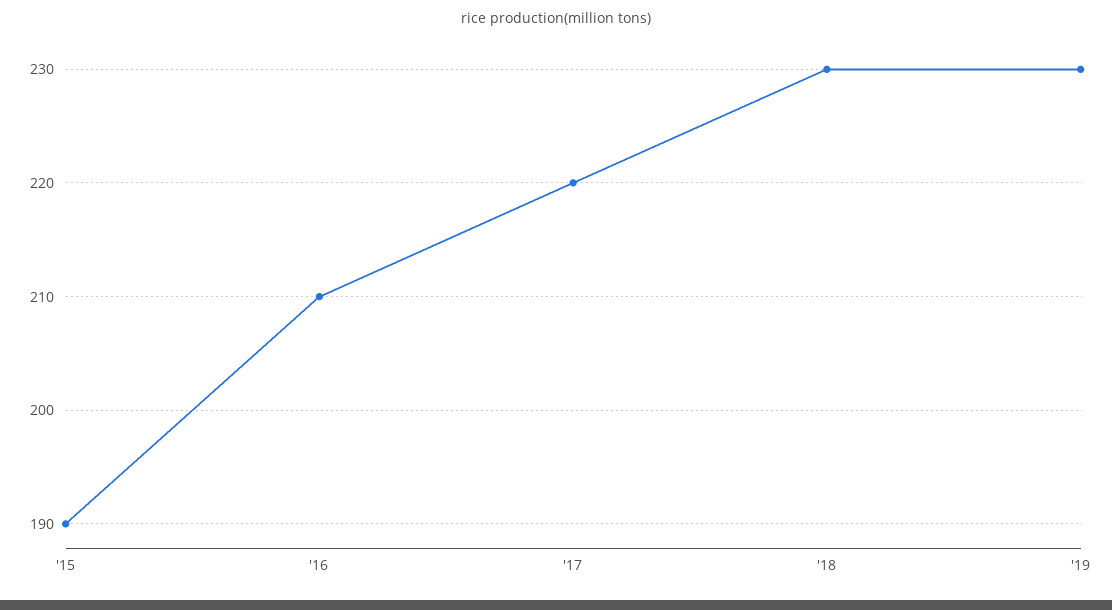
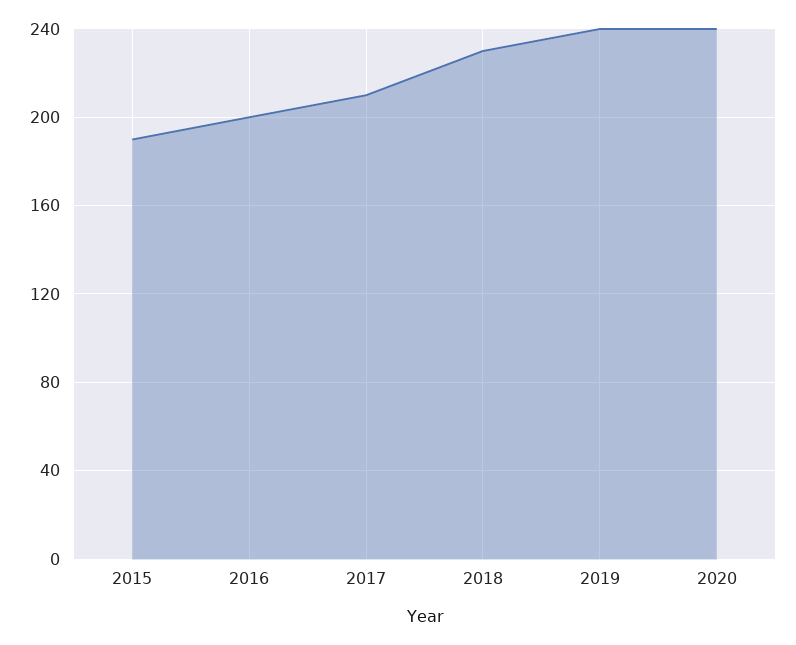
'16: 210 -> 200
'17: 220 -> 210
'19: 230 -> 240
2020: none -> 240

